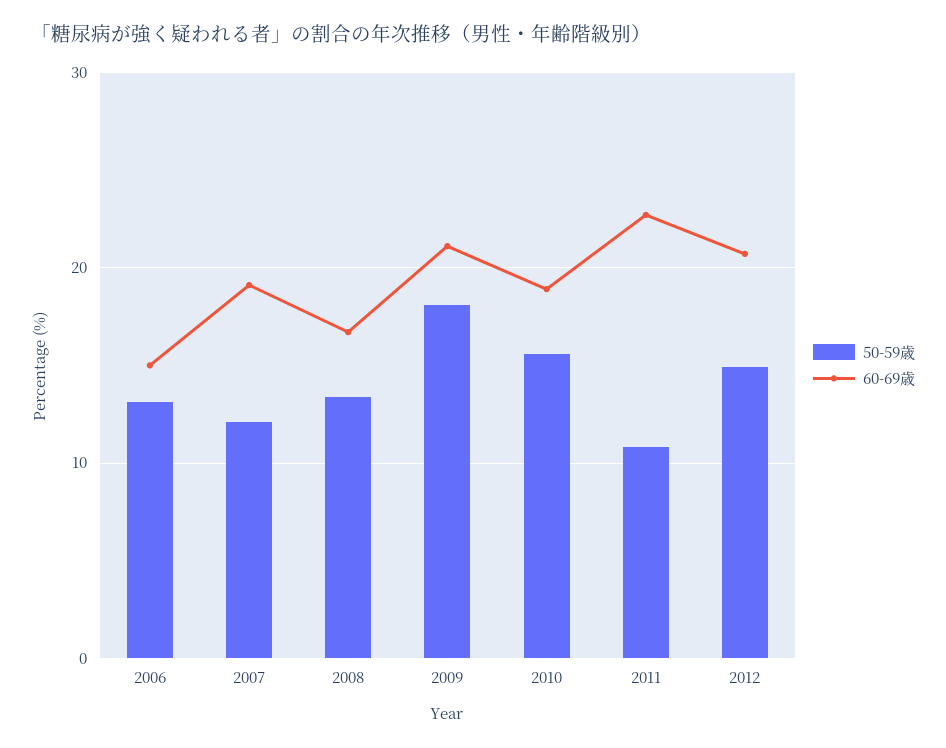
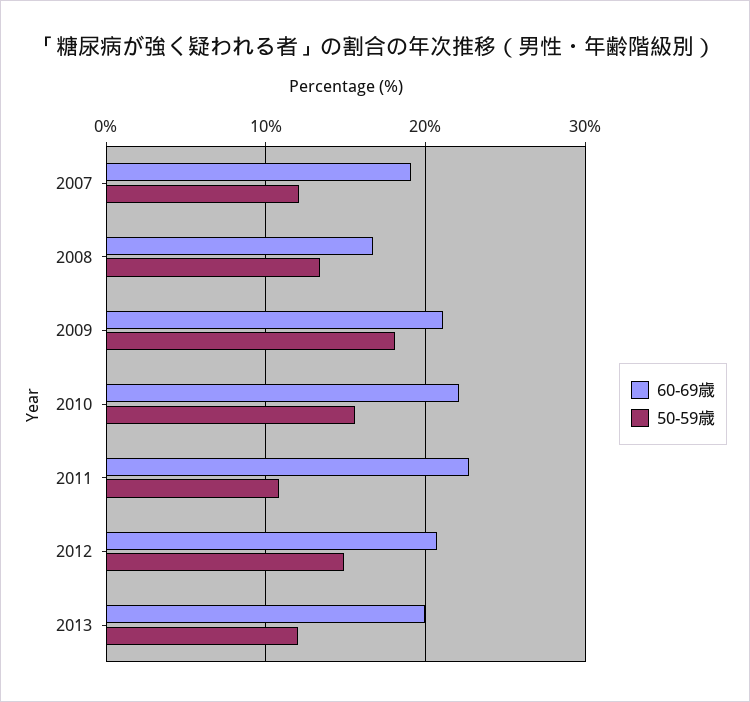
50-59歳, 2006: 13 -> none
60-69歳, 2006: 15 -> none
60-69歳, 2010: 19 -> 22
60-69歳, 2013: none -> 20
50-59歳, 2013: none -> 12

